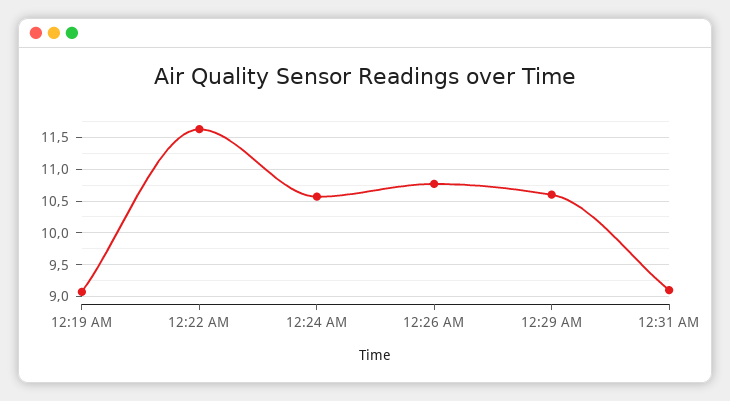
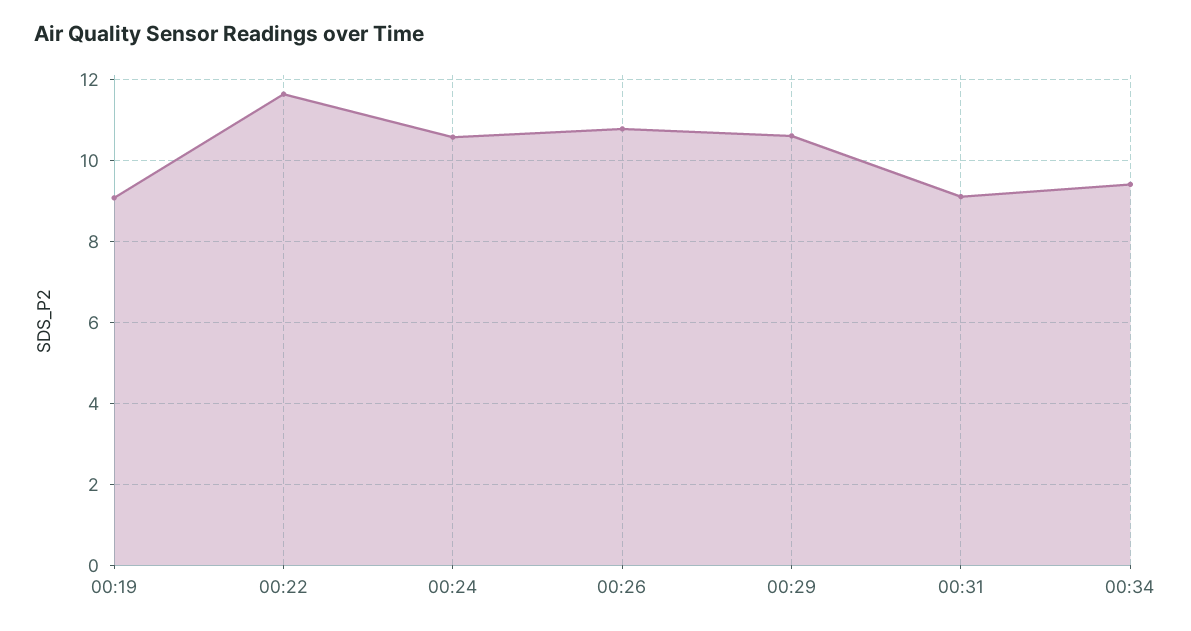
00:34: none -> 9.4

